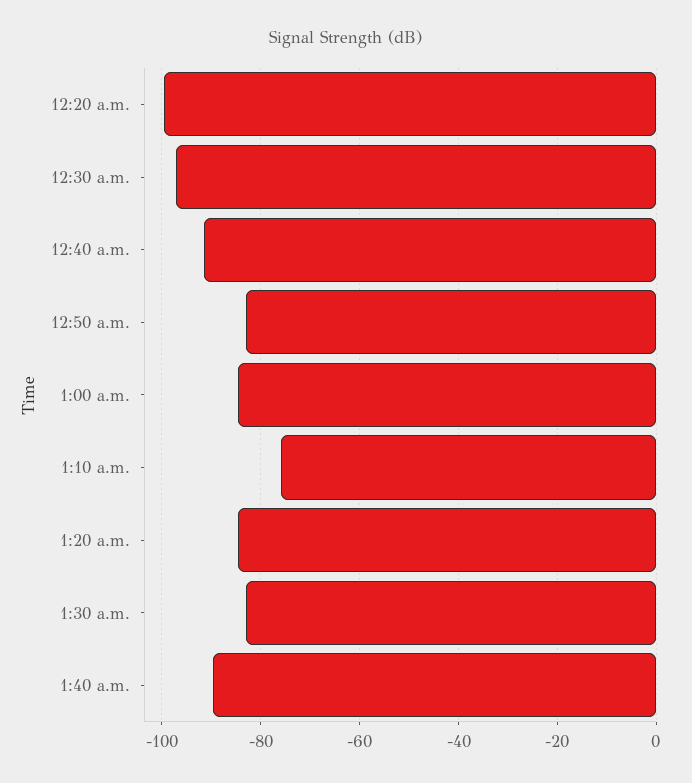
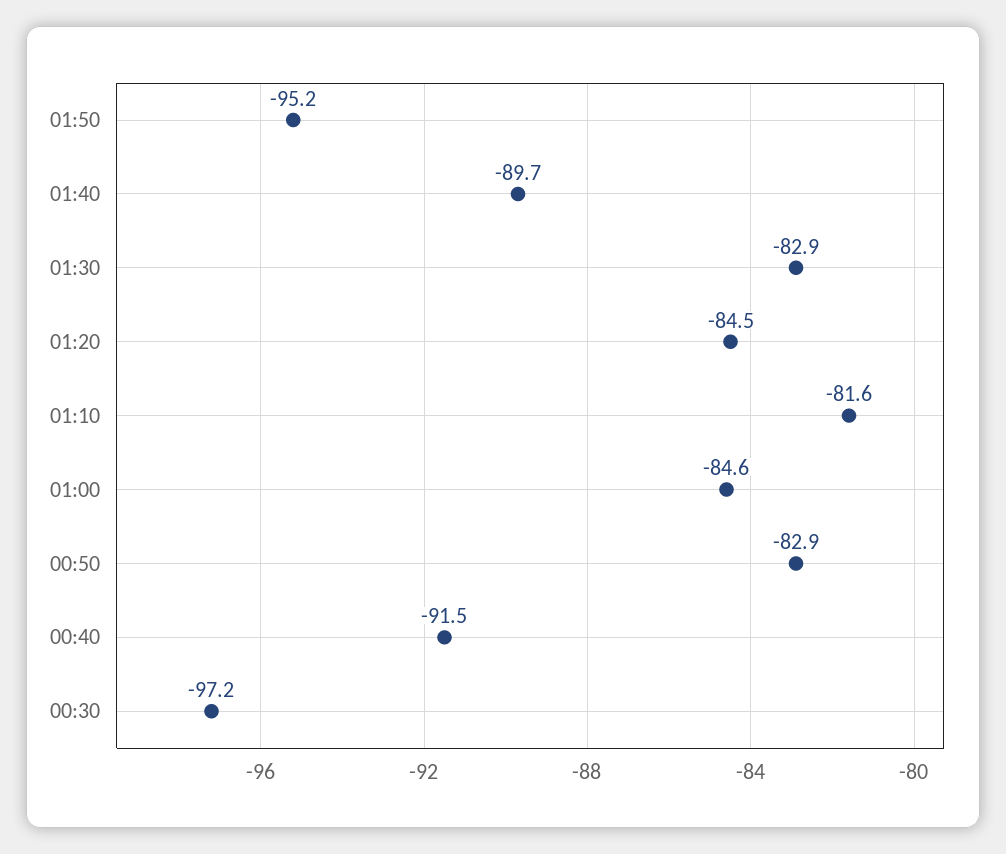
12:20 a.m.: -100 -> none
1:10 a.m.: -76 -> -81.6
01:50: none -> -95.2

